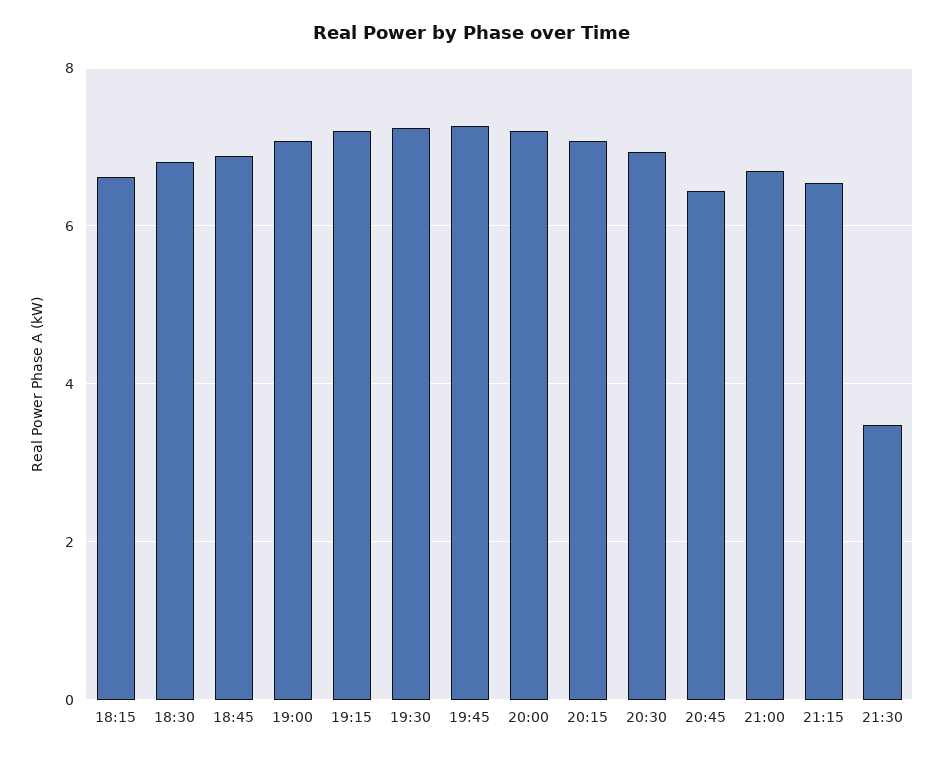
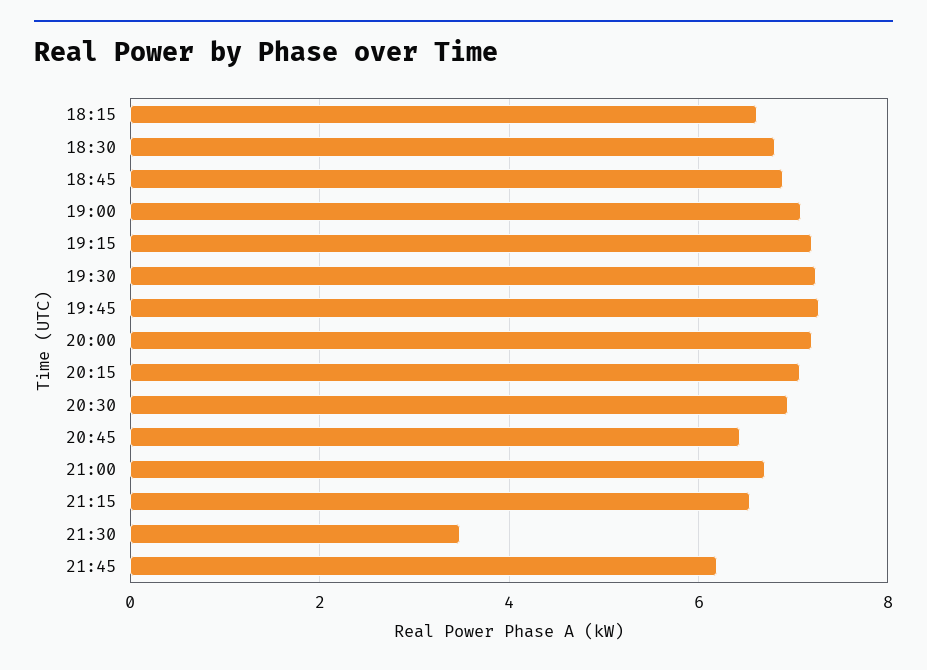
21:45: none -> 6.2

